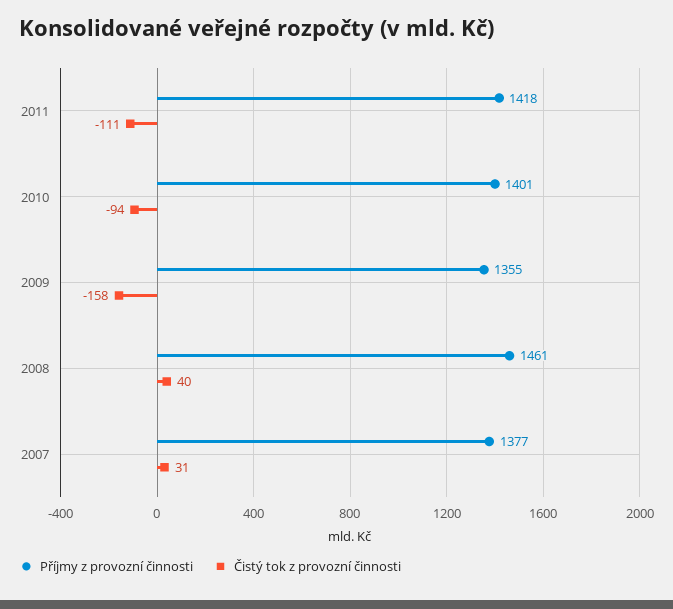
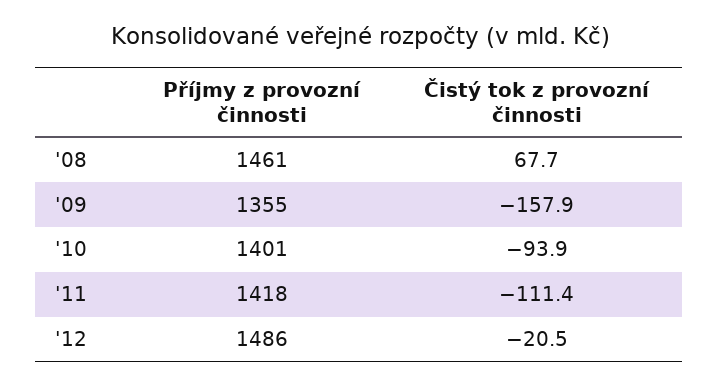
Čistý tok z provozní činnosti, 2008: 40 -> 67.7
Příjmy z provozní činnosti, 2007: 1377 -> none
Čistý tok z provozní činnosti, 2007: 31 -> none
Příjmy z provozní činnosti, '12: none -> 1486
Čistý tok z provozní činnosti, '12: none -> -20.5

